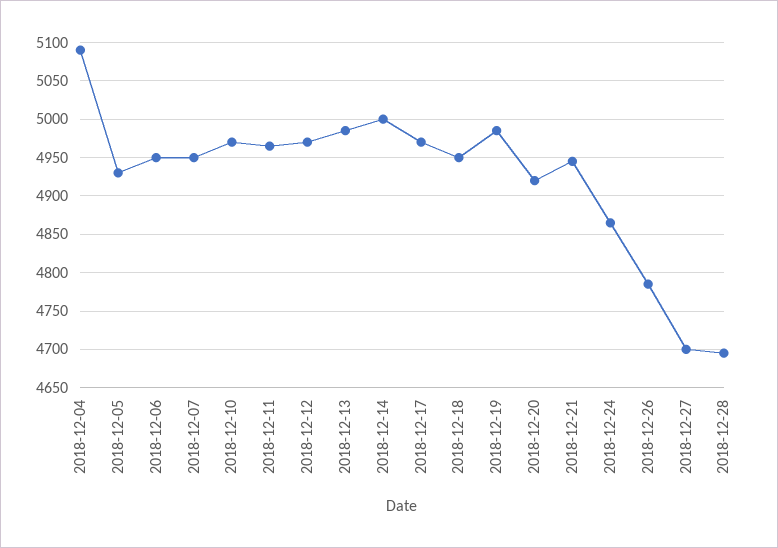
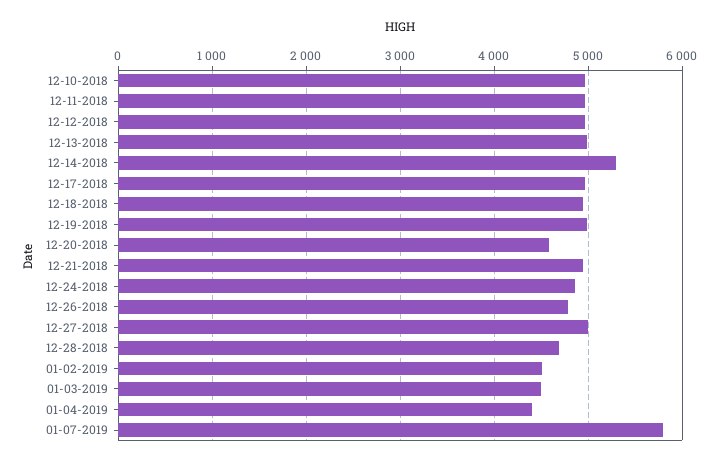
2018-12-04: 5090 -> none
2018-12-05: 4930 -> none
2018-12-06: 4950 -> none
2018-12-07: 4950 -> none
2018-12-14: 5000 -> 5300
2018-12-20: 4920 -> 4600
2018-12-27: 4700 -> 5000
01-02-2019: none -> 4500
01-03-2019: none -> 4500
01-04-2019: none -> 4400
01-07-2019: none -> 5800

